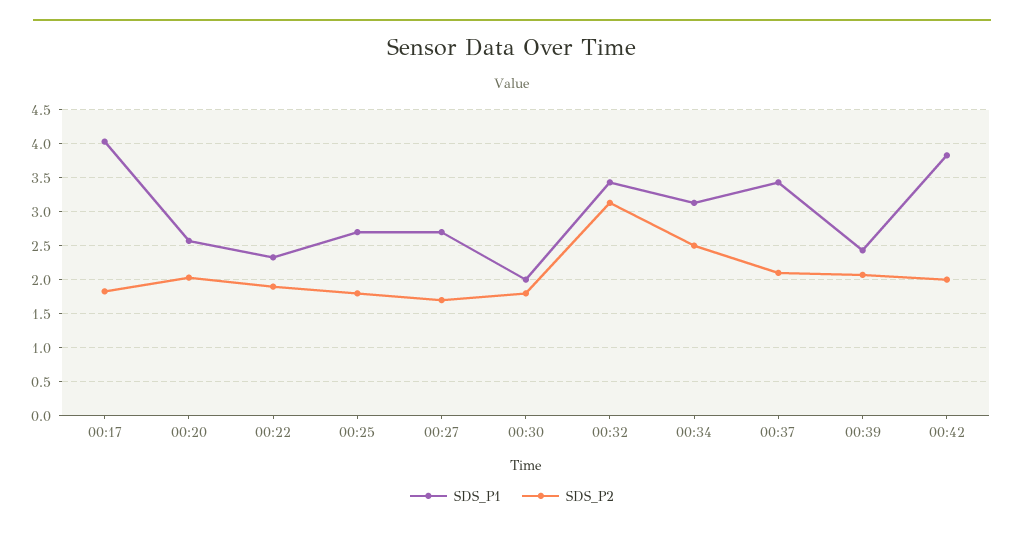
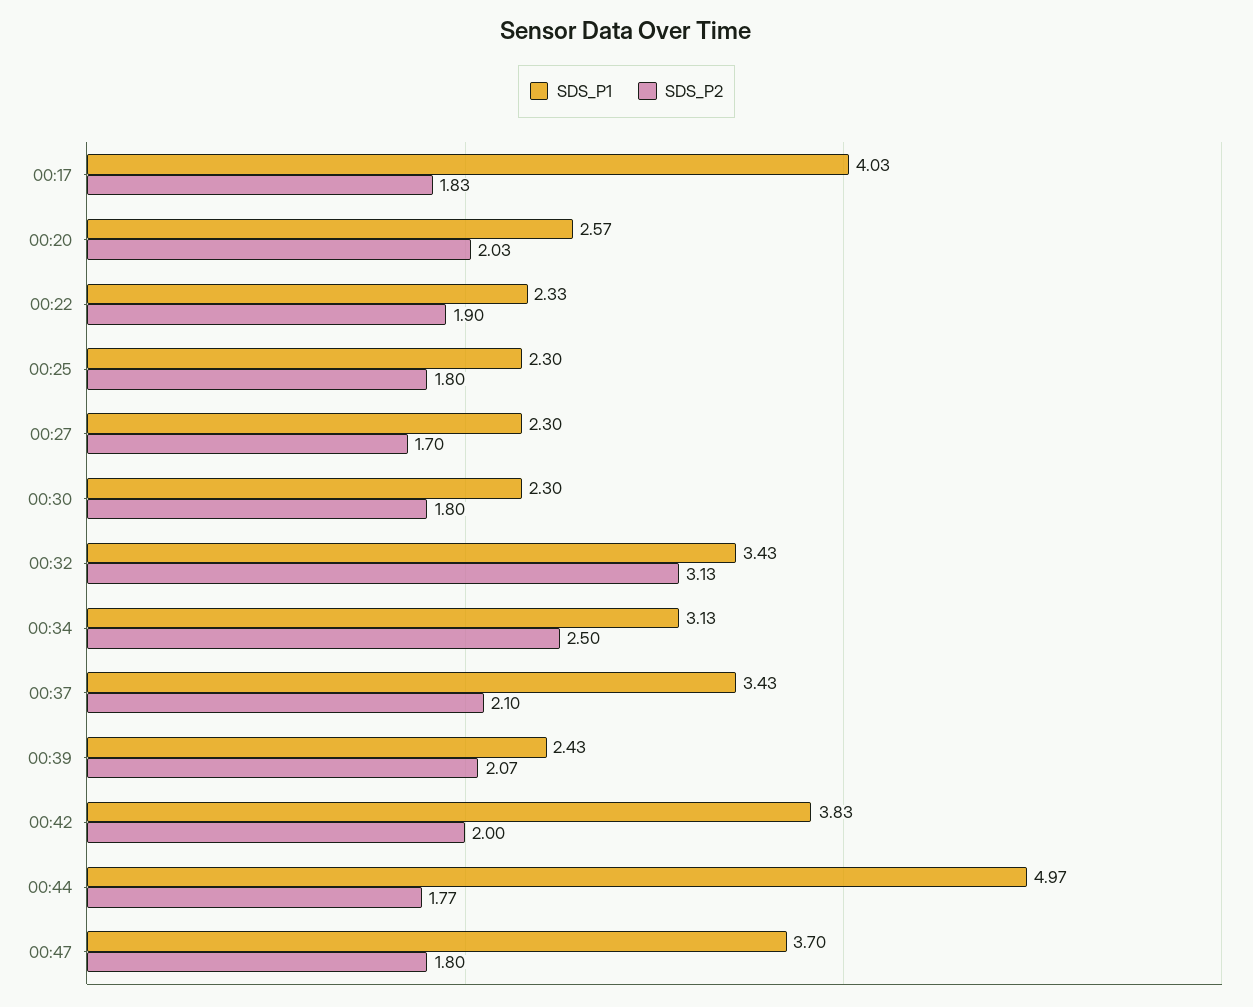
SDS_P1, 00:25: 2.7 -> 2.3
SDS_P1, 00:27: 2.7 -> 2.3
SDS_P1, 00:30: 2 -> 2.3
SDS_P1, 00:44: none -> 4.97
SDS_P2, 00:44: none -> 1.77
SDS_P1, 00:47: none -> 3.7
SDS_P2, 00:47: none -> 1.8

